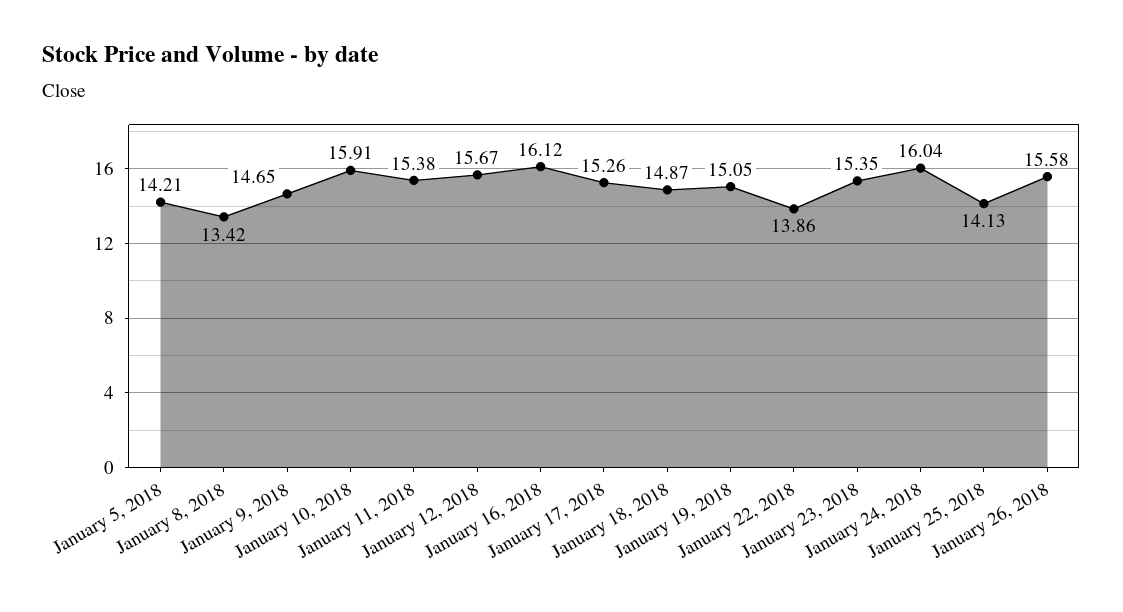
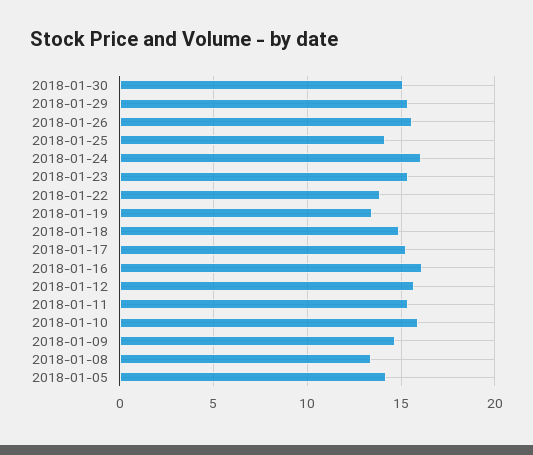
January 19, 2018: 15.05 -> 13.5
2018-01-30: none -> 15
2018-01-29: none -> 15.5

